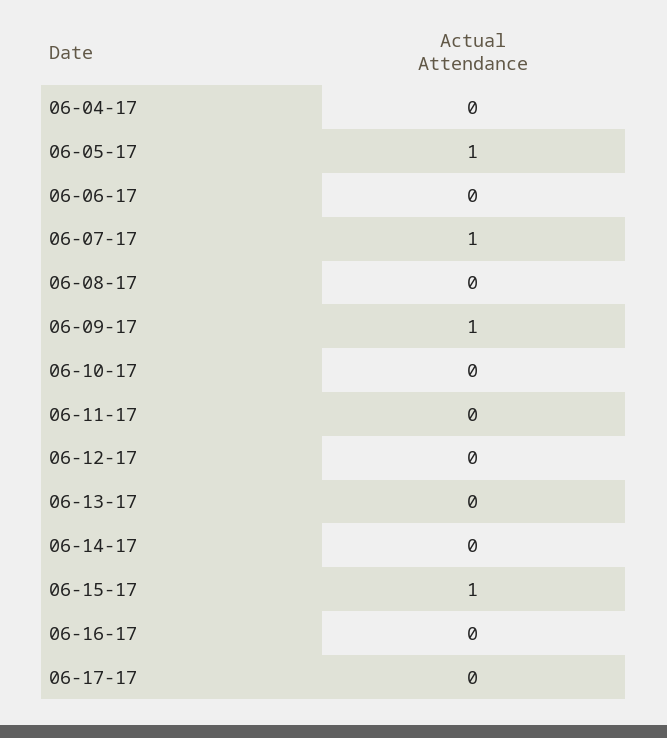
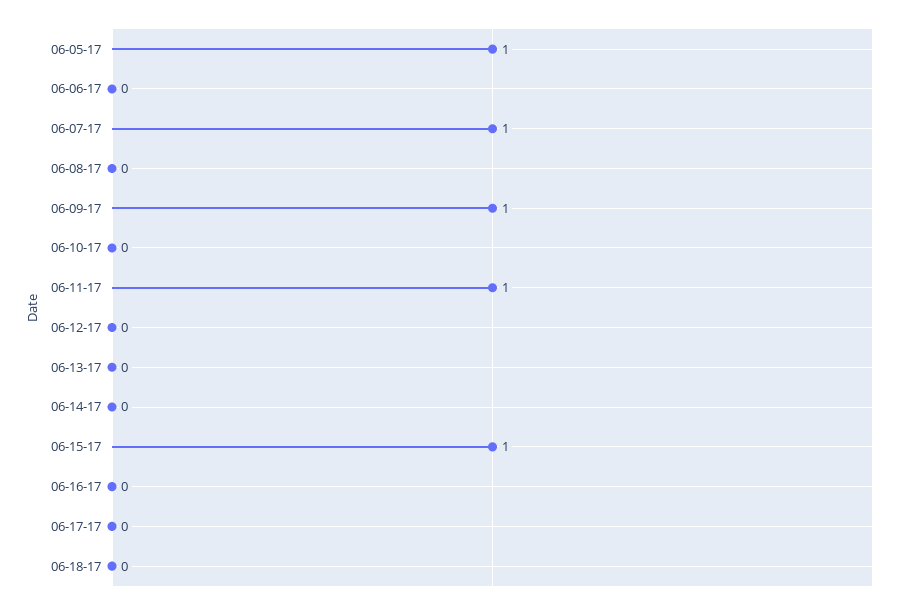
06-04-17: 0 -> none
06-11-17: 0 -> 1
06-18-17: none -> 0

